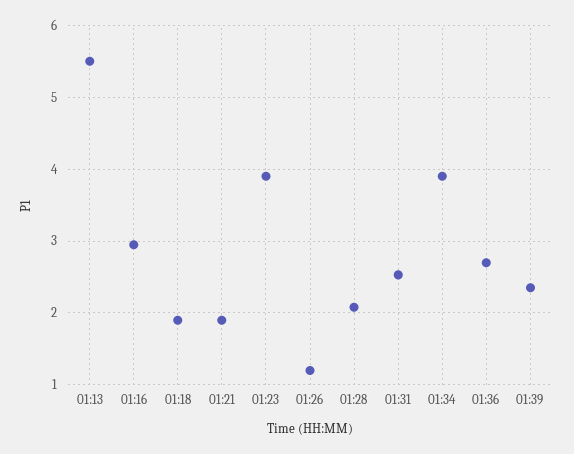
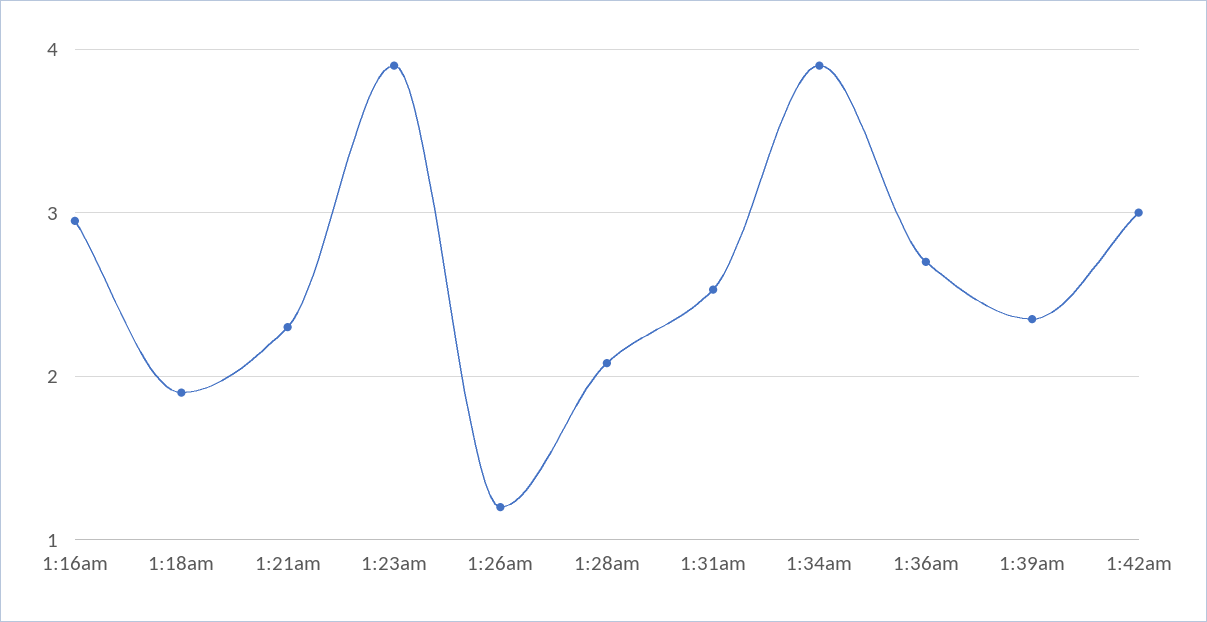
01:13: 5.5 -> none
01:21: 1.9 -> 2.3
1:42am: none -> 3

